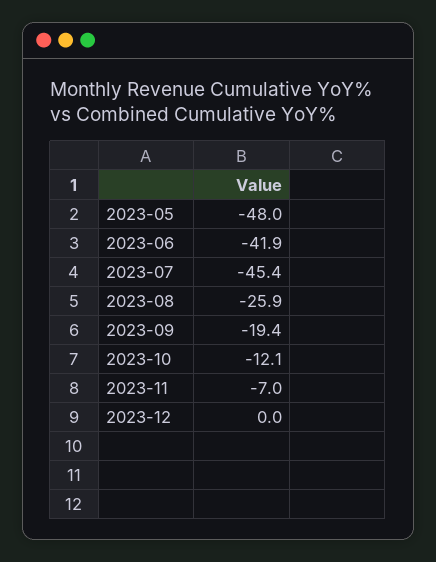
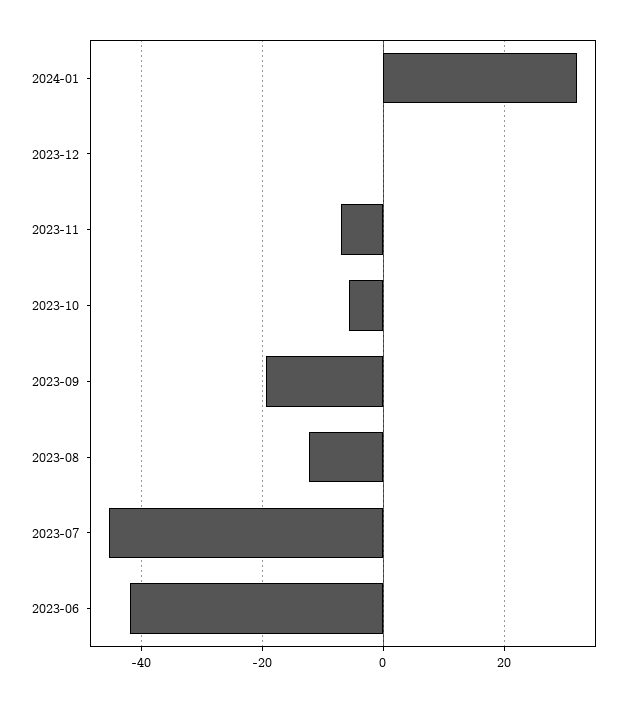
2023-05: -48 -> none
2023-08: -25.9 -> -12
2023-10: -12.1 -> -6
2024-01: none -> 32

